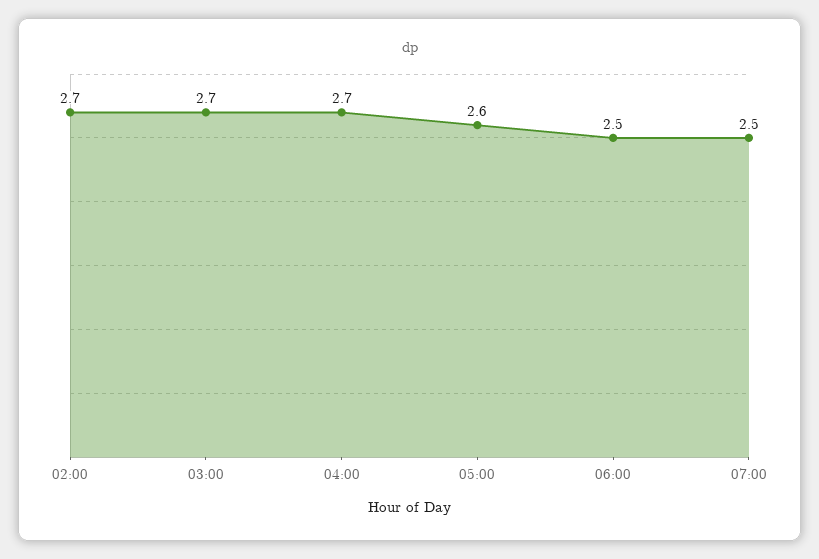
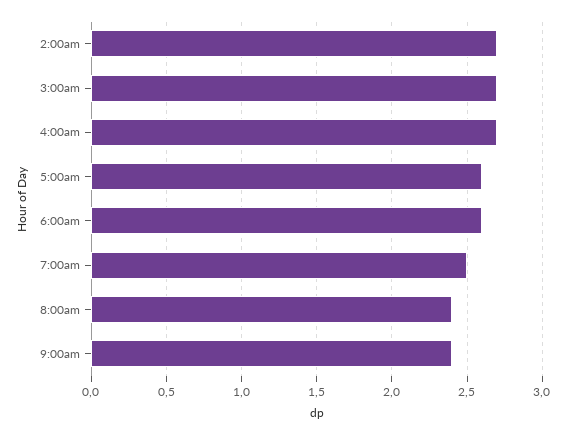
06:00: 2.5 -> 2.6
8:00am: none -> 2.4
9:00am: none -> 2.4

